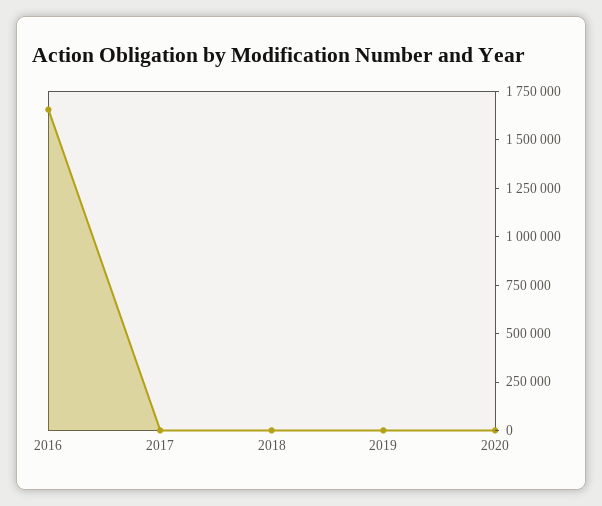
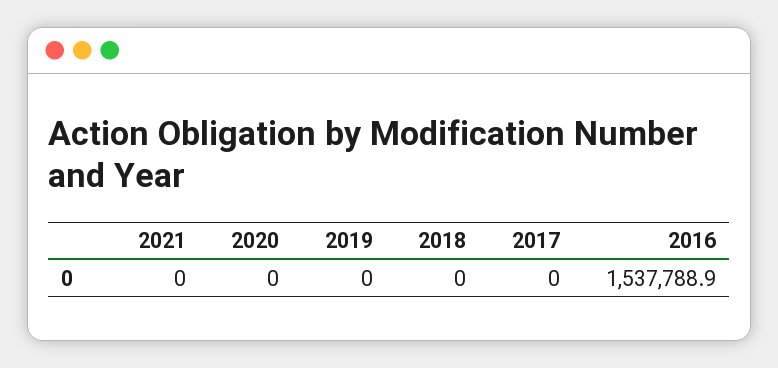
2016: 1650000 -> 1537788.9
2021: none -> 0

